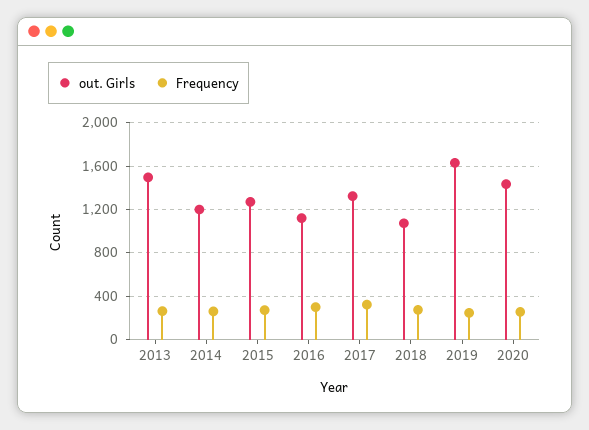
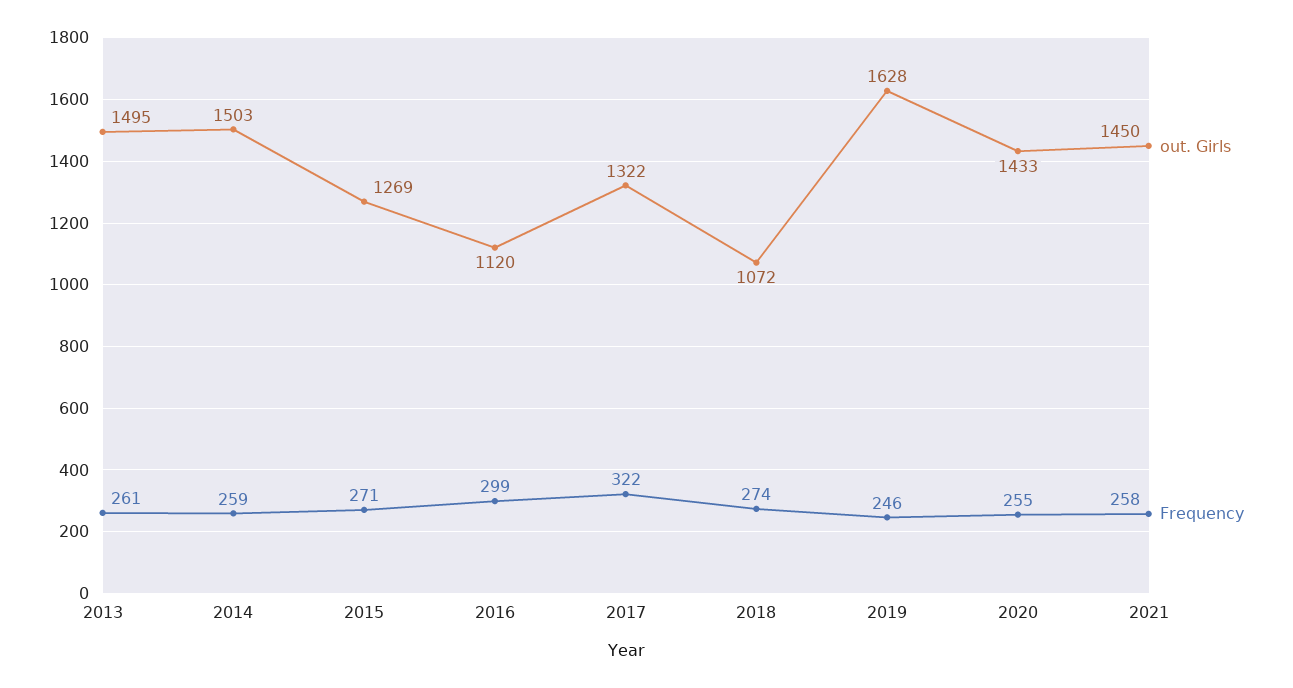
out. Girls, 2014: 1200 -> 1503
out. Girls, 2021: none -> 1450
Frequency, 2021: none -> 258

